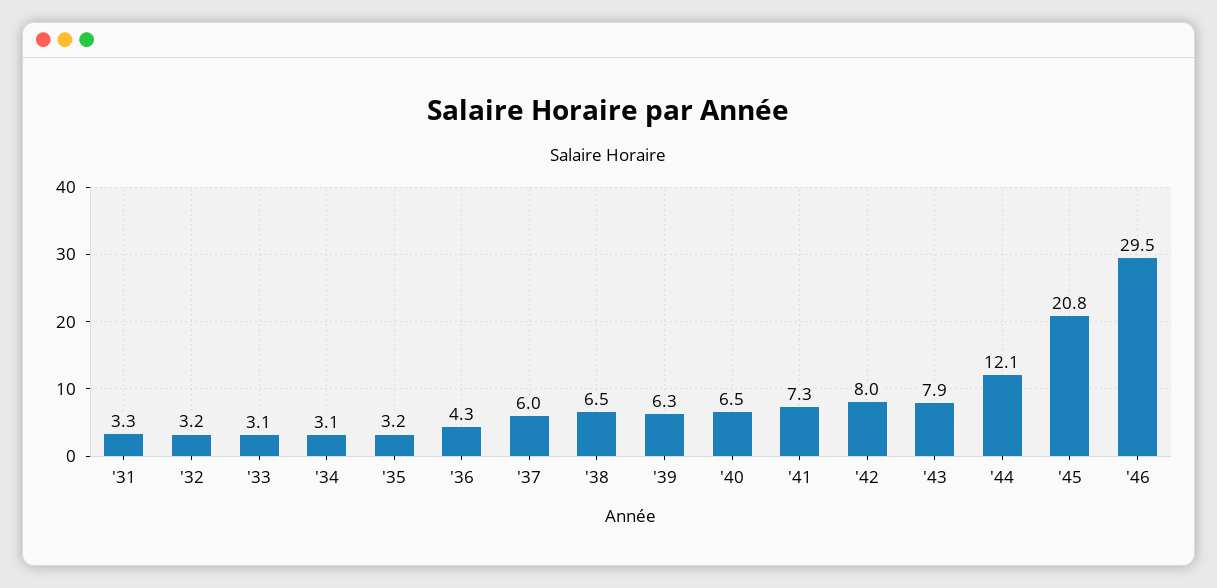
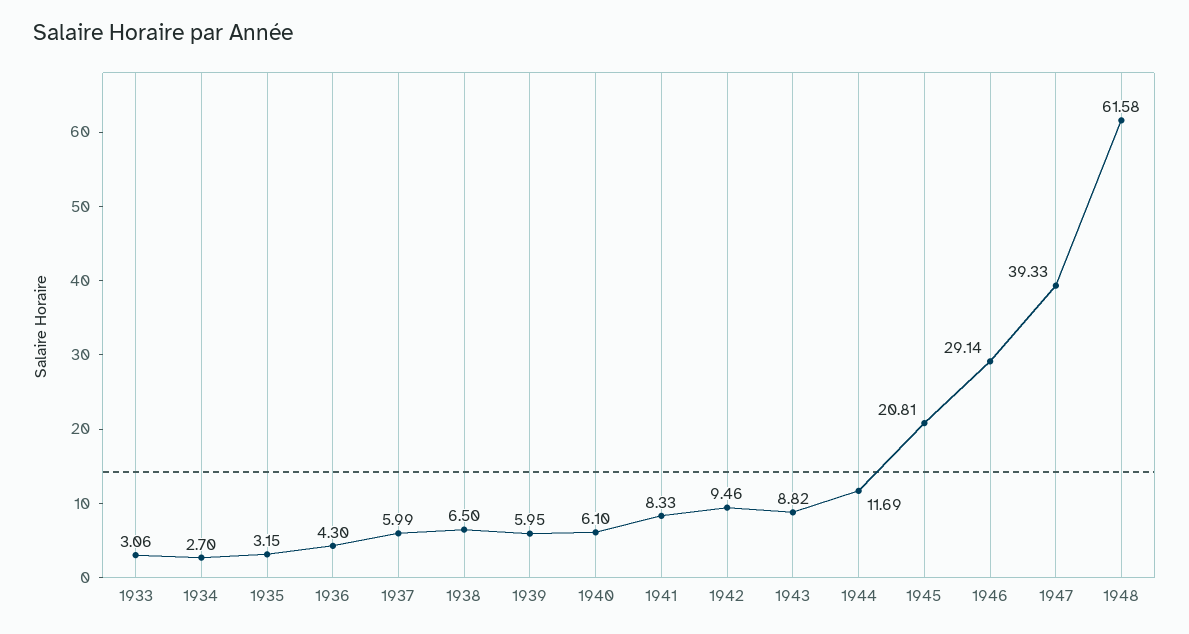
'31: 3.3 -> none
'32: 3.2 -> none
'34: 3.1 -> 2.7
'39: 6.3 -> 5.95
'40: 6.5 -> 6.1
'41: 7.3 -> 8.33
'42: 8 -> 9.46
'43: 7.9 -> 8.82
'44: 12.1 -> 11.69
'46: 29.5 -> 29.14
1947: none -> 39.33
1948: none -> 61.58

